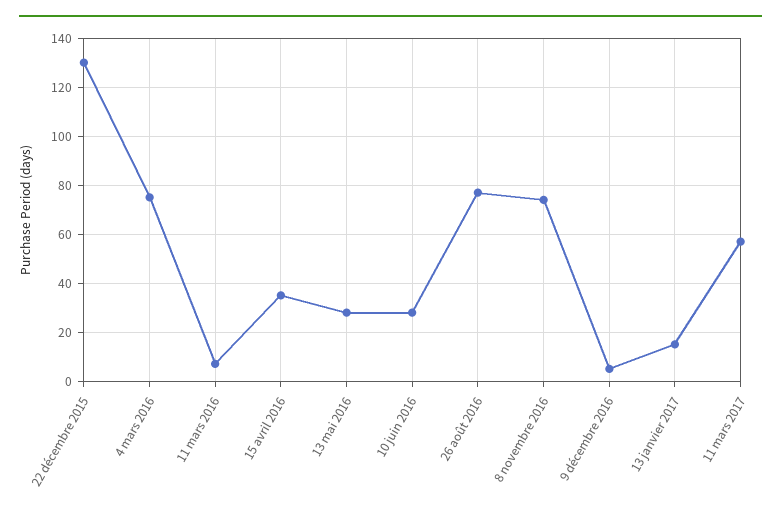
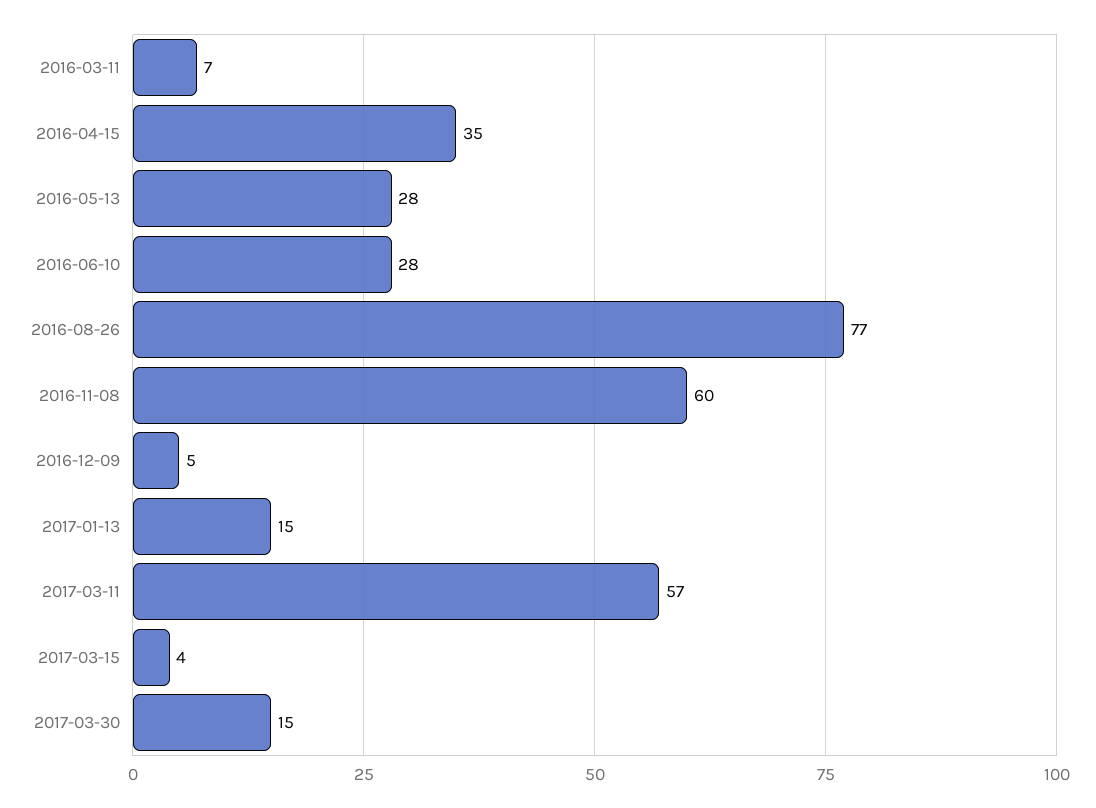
22 décembre 2015: 130 -> none
4 mars 2016: 75 -> none
8 novembre 2016: 75 -> 60
2017-03-15: none -> 4
2017-03-30: none -> 15

